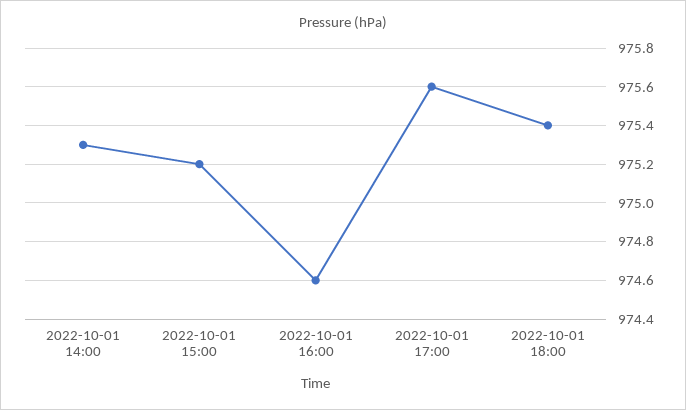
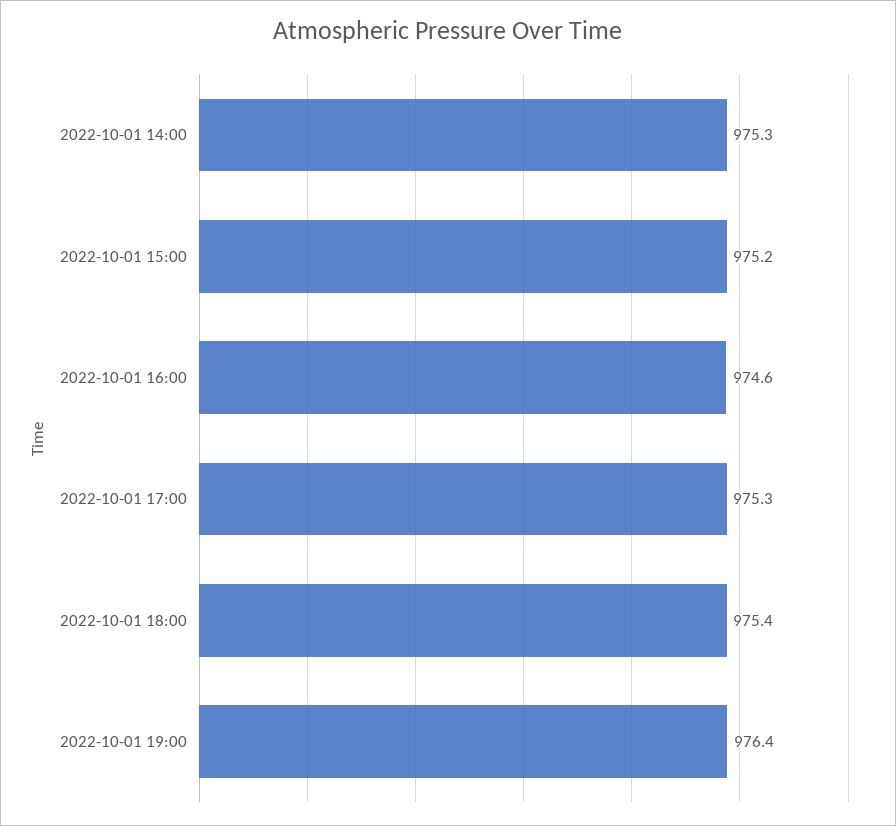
2022-10-01 17:00: 975.6 -> 975.3
2022-10-01 19:00: none -> 976.4

